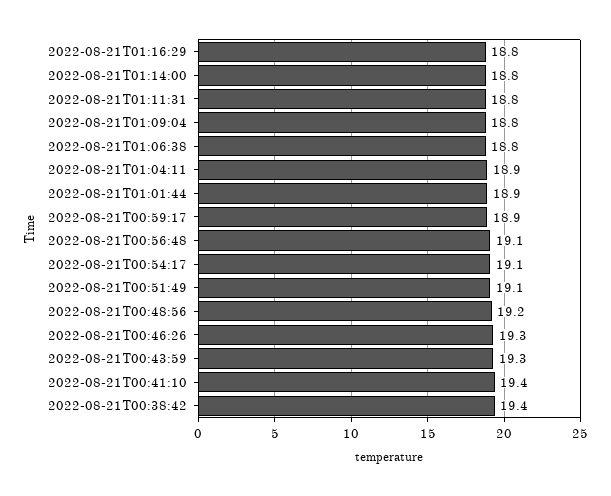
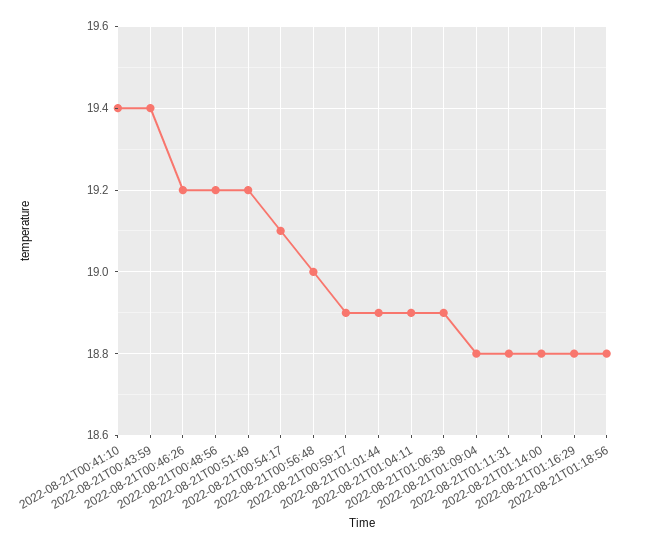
2022-08-21T01:06:38: 18.8 -> 18.9
2022-08-21T00:56:48: 19.1 -> 19
2022-08-21T00:51:49: 19.1 -> 19.2
2022-08-21T00:46:26: 19.3 -> 19.2
2022-08-21T00:43:59: 19.3 -> 19.4
2022-08-21T00:38:42: 19.4 -> none
2022-08-21T01:18:56: none -> 18.8

